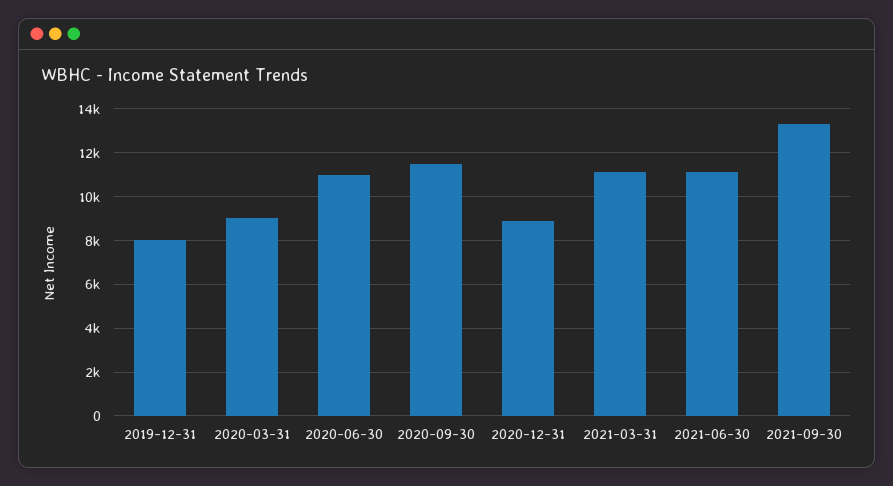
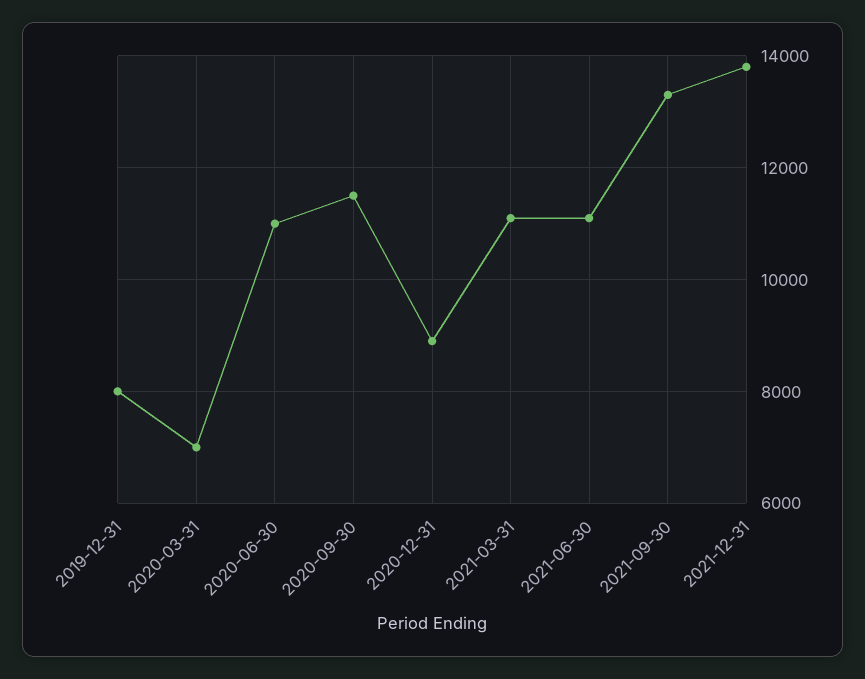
2020-03-31: 9000 -> 7000
2021-12-31: none -> 13800

